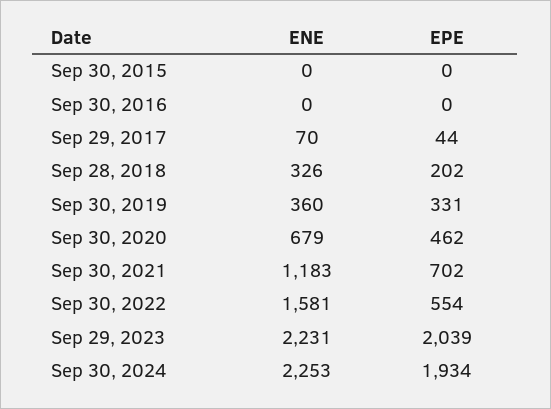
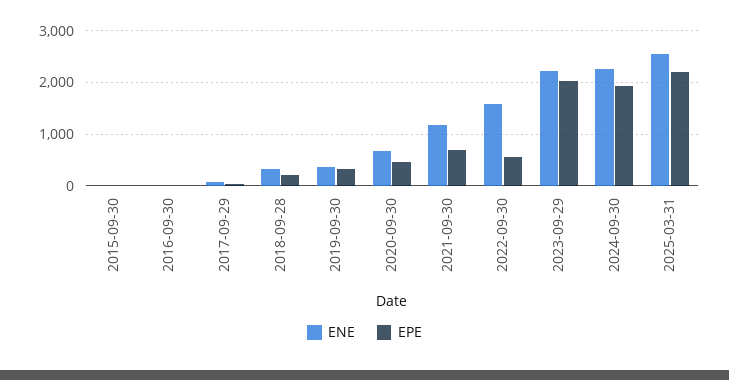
ENE, 2025-03-31: none -> 2600
EPE, 2025-03-31: none -> 2200

